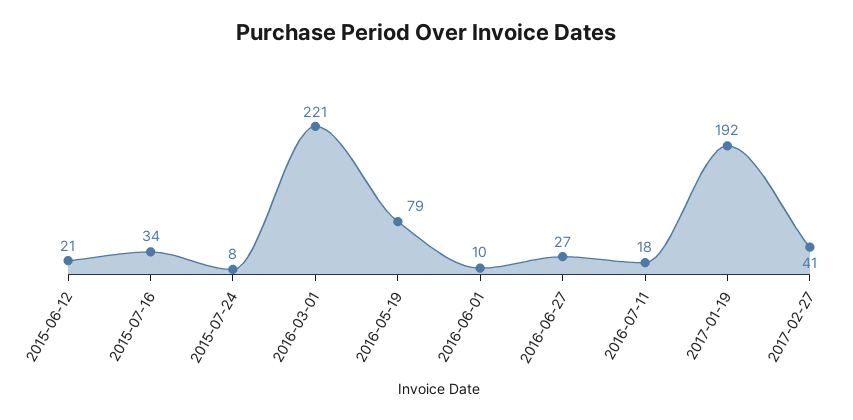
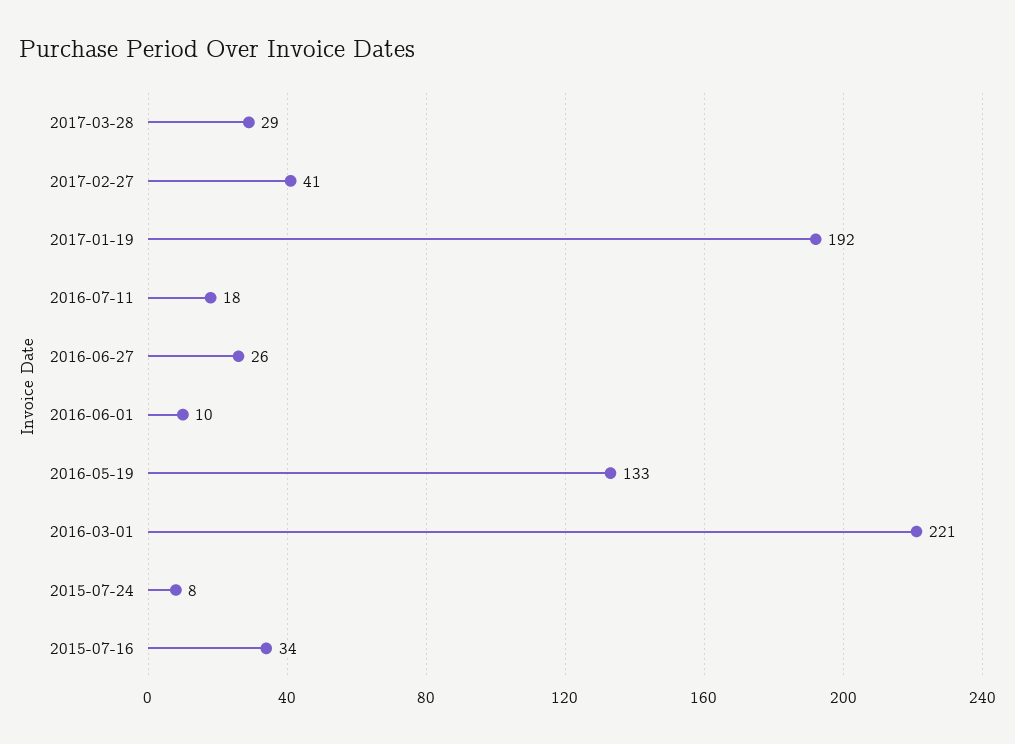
2015-06-12: 21 -> none
2016-05-19: 79 -> 133
2016-06-27: 27 -> 26
2017-03-28: none -> 29

